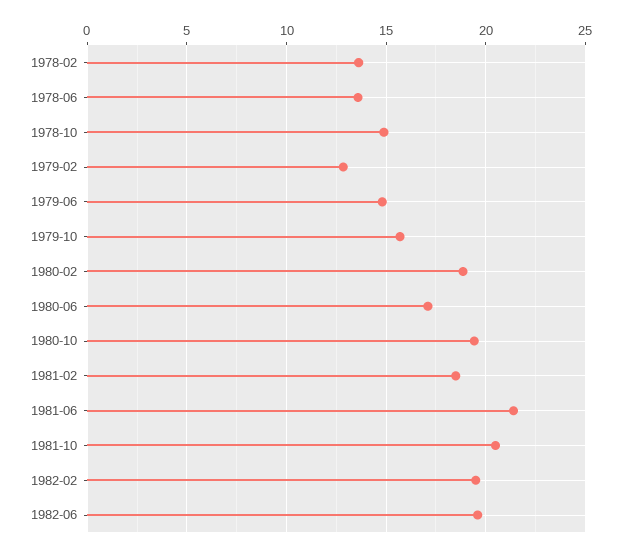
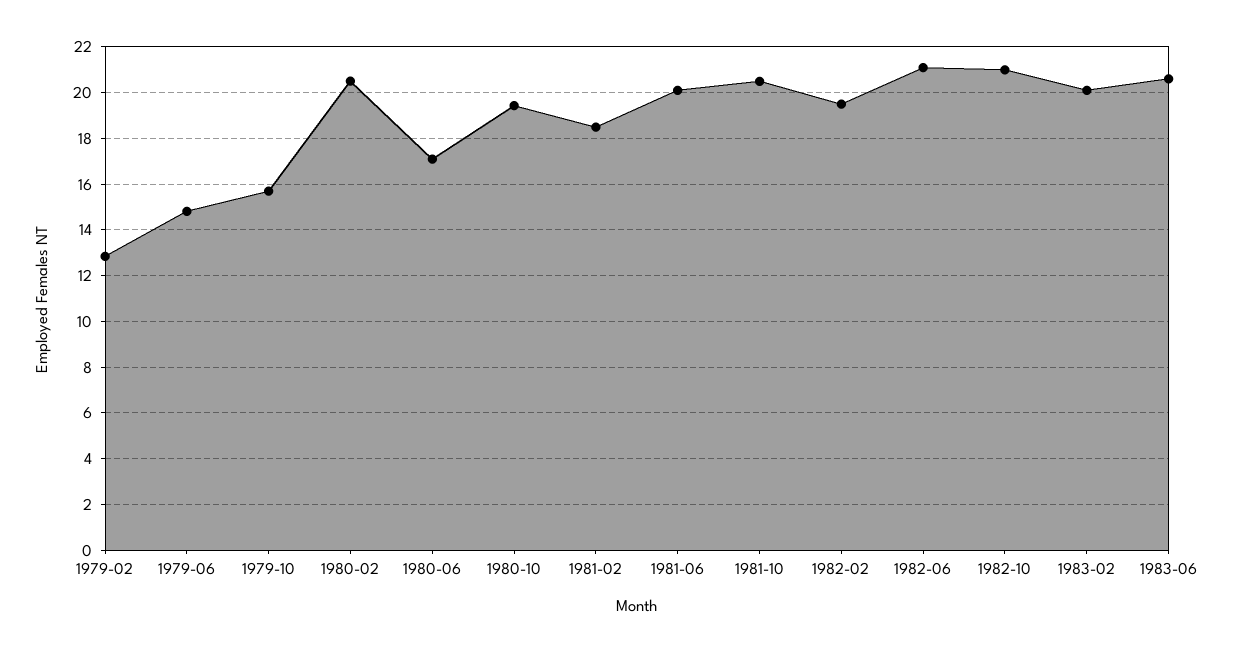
1978-02: 13.5 -> none
1978-06: 13.5 -> none
1978-10: 15 -> none
1980-02: 19 -> 20.5
1981-06: 21.5 -> 20
1982-06: 19.5 -> 21
1982-10: none -> 21
1983-02: none -> 20
1983-06: none -> 20.5

